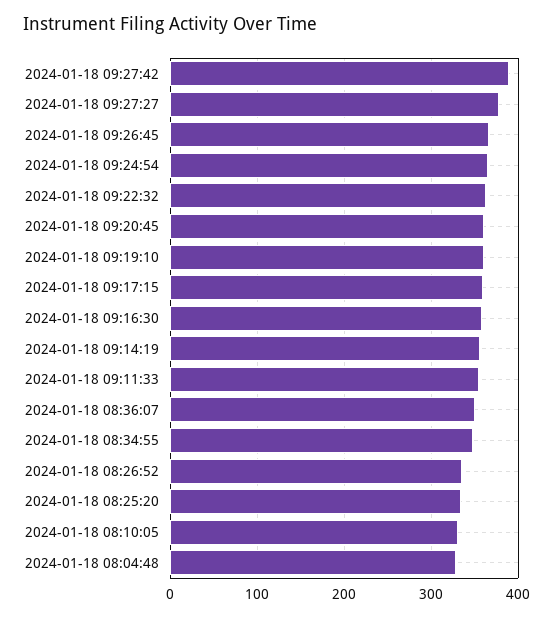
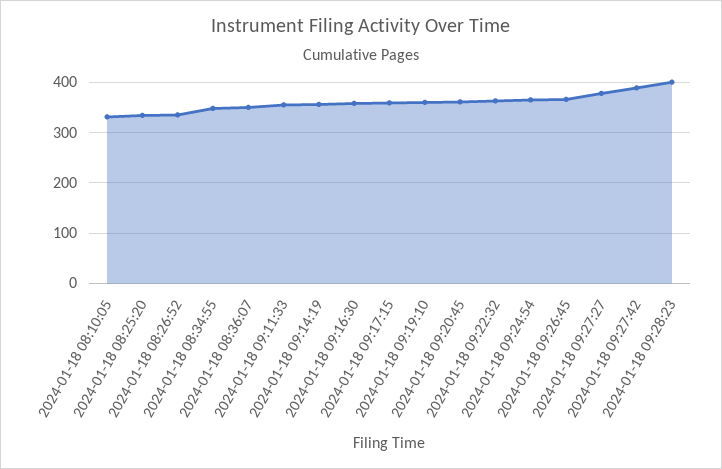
2024-01-18 08:04:48: 330 -> none
2024-01-18 09:28:23: none -> 400

